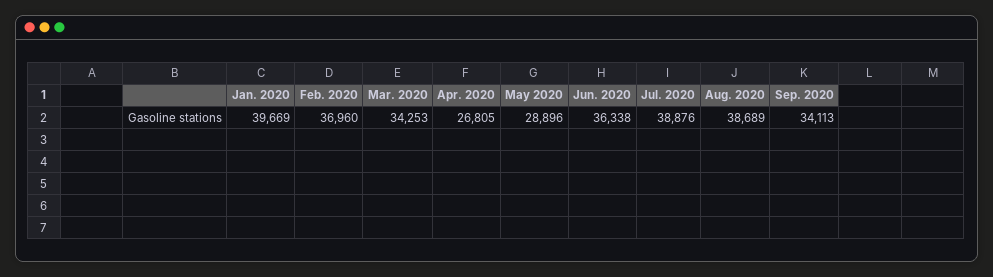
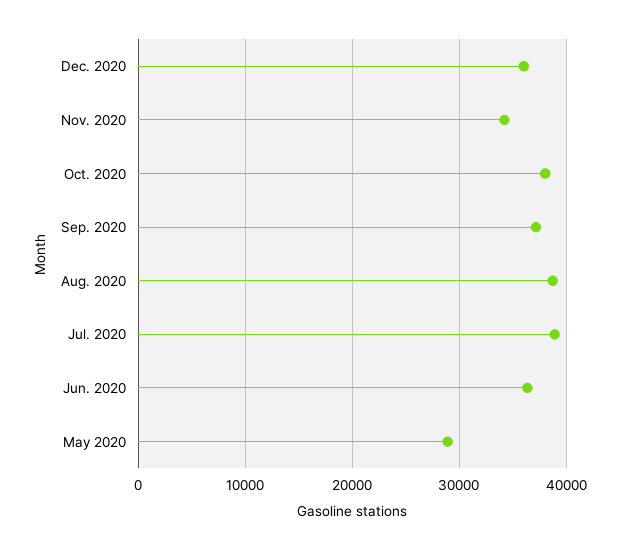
Jan. 2020: 39669 -> none
Feb. 2020: 36960 -> none
Mar. 2020: 34253 -> none
Apr. 2020: 26805 -> none
Sep. 2020: 34113 -> 37000
Dec. 2020: none -> 36000
Nov. 2020: none -> 34000
Oct. 2020: none -> 38000

